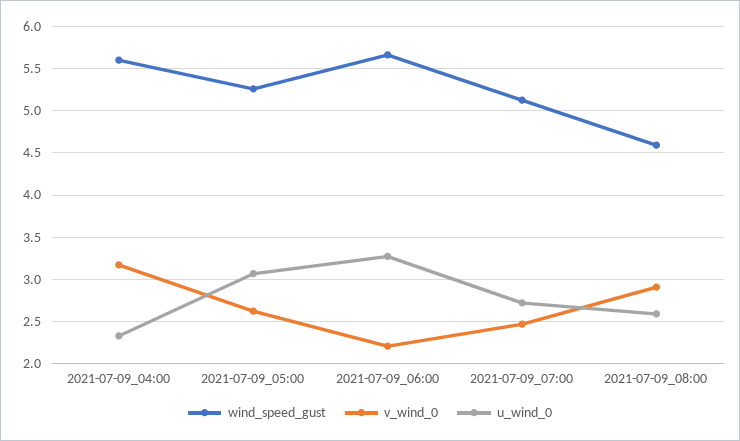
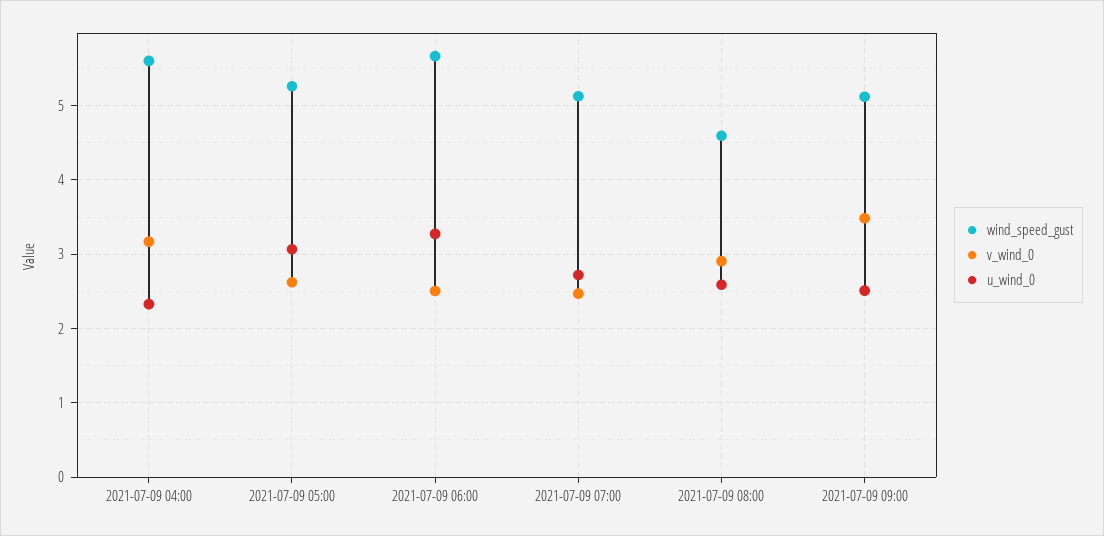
v_wind_0, 2021-07-09_06:00: 2.2 -> 2.5
wind_speed_gust, 2021-07-09 09:00: none -> 5.1
v_wind_0, 2021-07-09 09:00: none -> 3.5
u_wind_0, 2021-07-09 09:00: none -> 2.5

